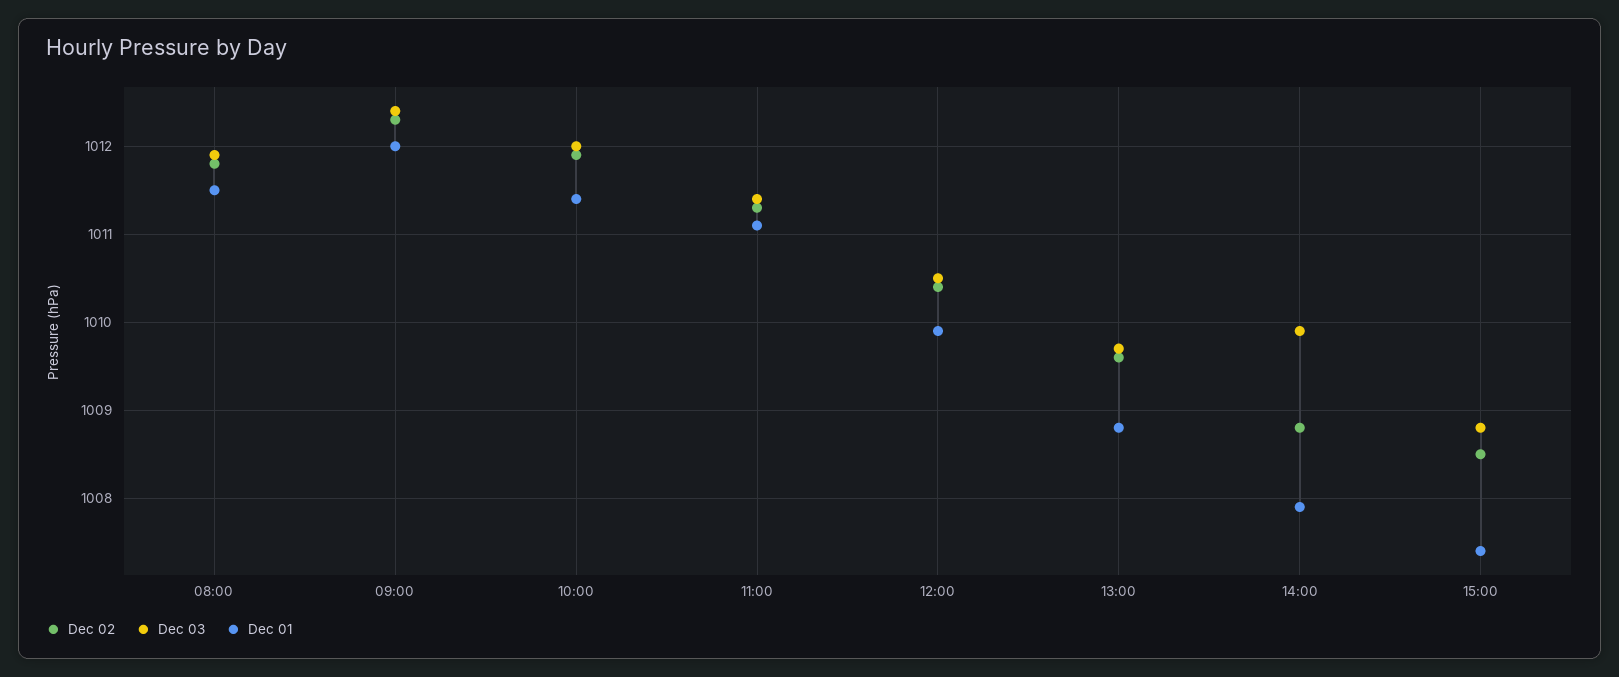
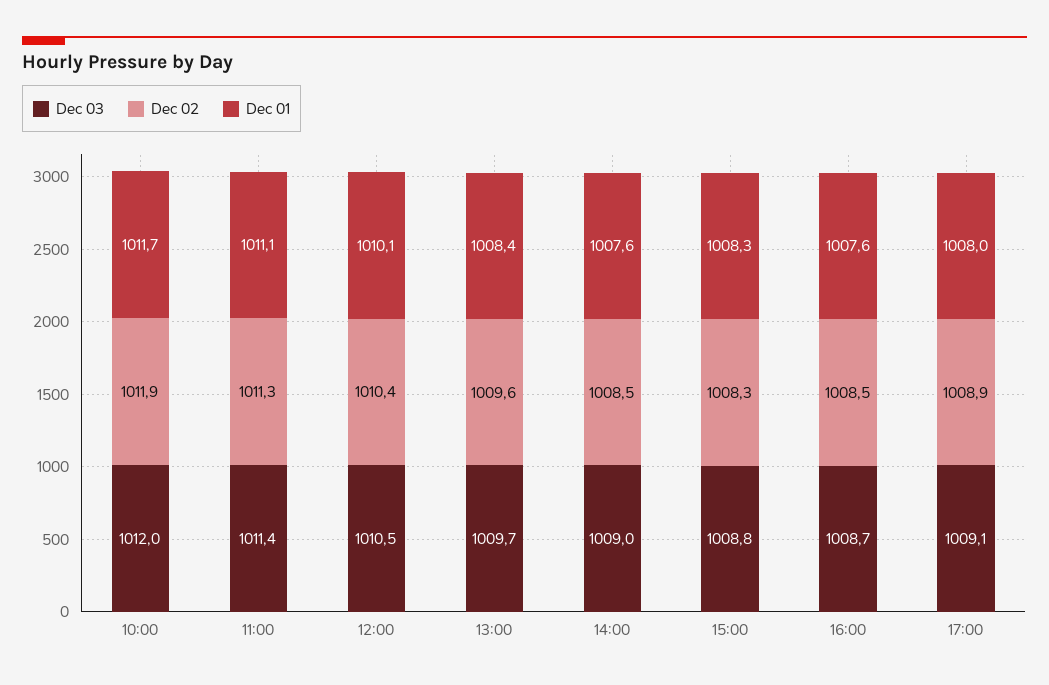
Dec 02, 08:00: 1011.8 -> none
Dec 03, 08:00: 1011.9 -> none
Dec 01, 08:00: 1011.5 -> none
Dec 02, 09:00: 1012.3 -> none
Dec 03, 09:00: 1012.4 -> none
Dec 01, 09:00: 1012 -> none
Dec 01, 10:00: 1011.4 -> 1011.7
Dec 01, 12:00: 1009.9 -> 1010.1
Dec 01, 13:00: 1008.8 -> 1008.4
Dec 02, 14:00: 1008.8 -> 1008.5
Dec 03, 14:00: 1009.9 -> 1009
Dec 01, 14:00: 1007.9 -> 1007.6
Dec 02, 15:00: 1008.5 -> 1008.3
Dec 01, 15:00: 1007.4 -> 1008.3
Dec 03, 16:00: none -> 1008.7
Dec 02, 16:00: none -> 1008.5
Dec 01, 16:00: none -> 1007.6
Dec 03, 17:00: none -> 1009.1
Dec 02, 17:00: none -> 1008.9
Dec 01, 17:00: none -> 1008

